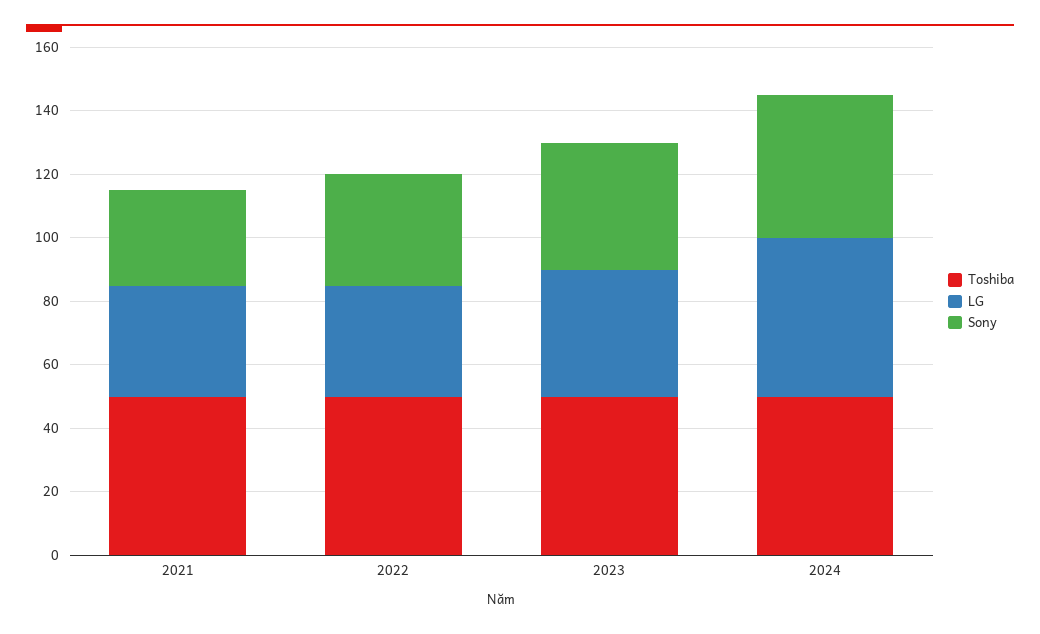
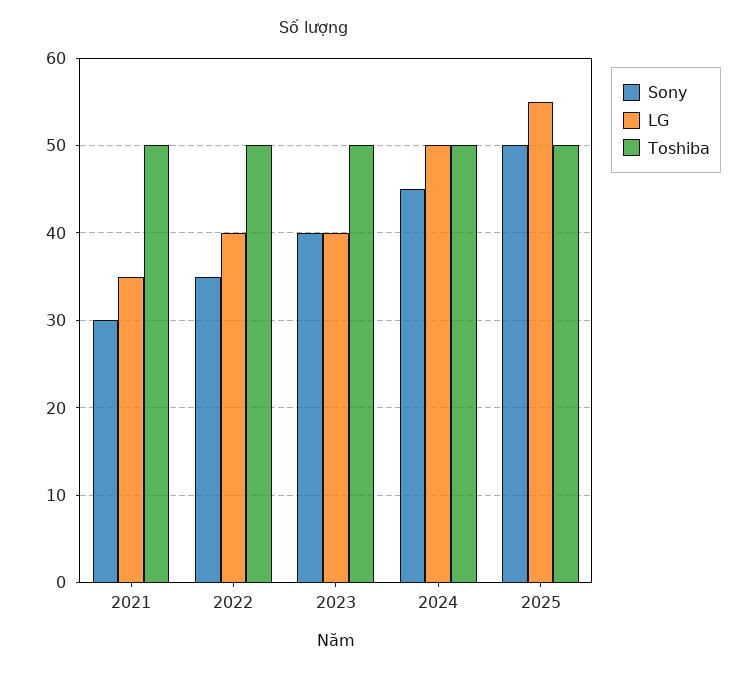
LG, 2022: 35 -> 40
Sony, 2025: none -> 50
LG, 2025: none -> 55
Toshiba, 2025: none -> 50

